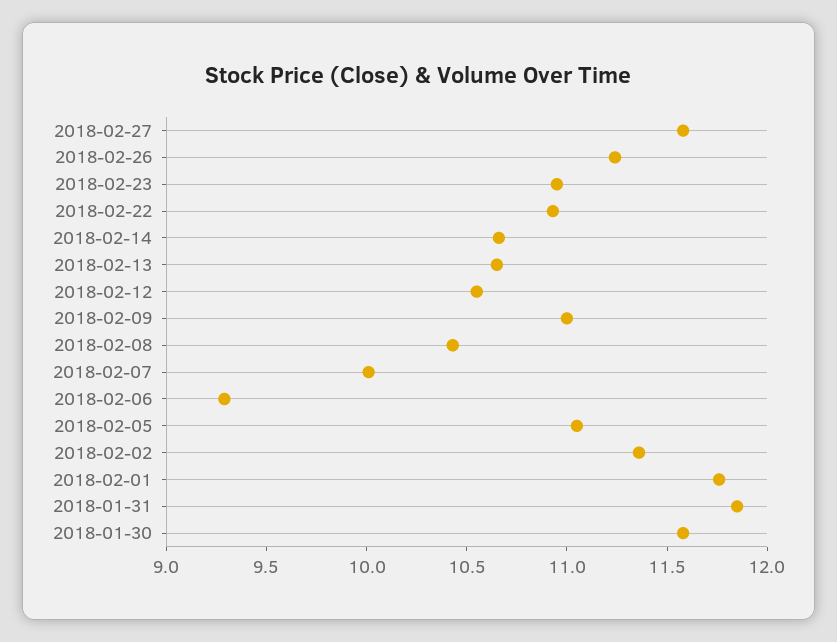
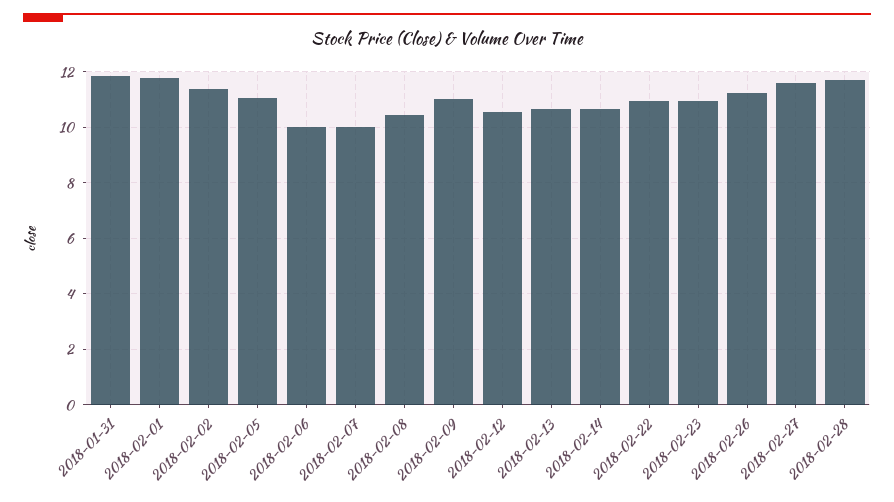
2018-02-06: 9.3 -> 10
2018-01-30: 11.6 -> none
2018-02-28: none -> 11.75

